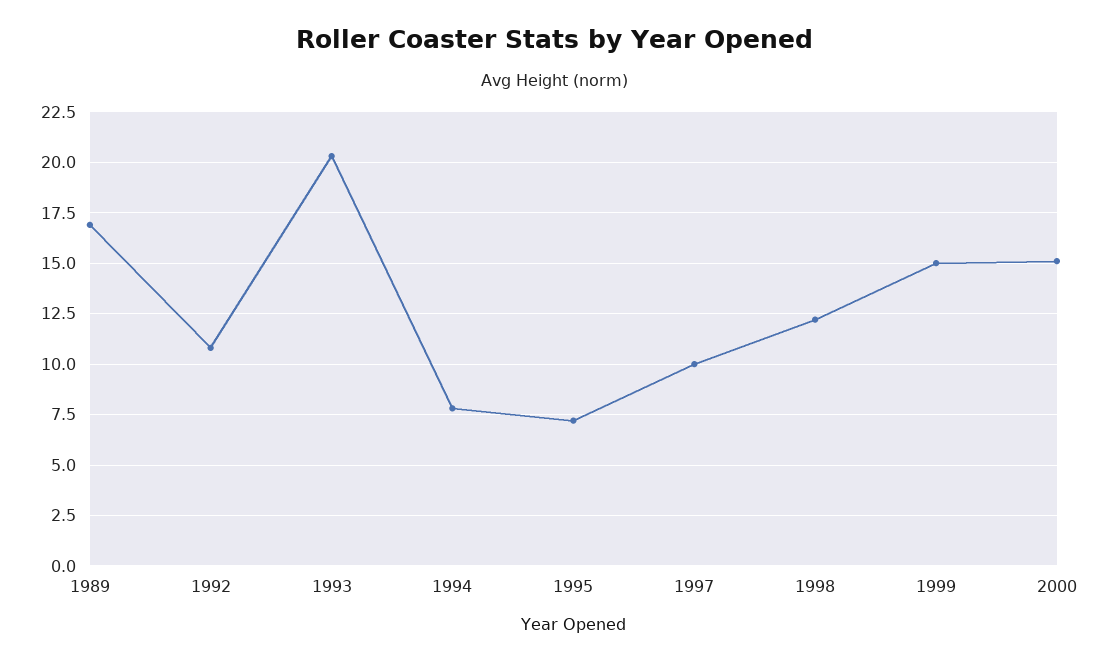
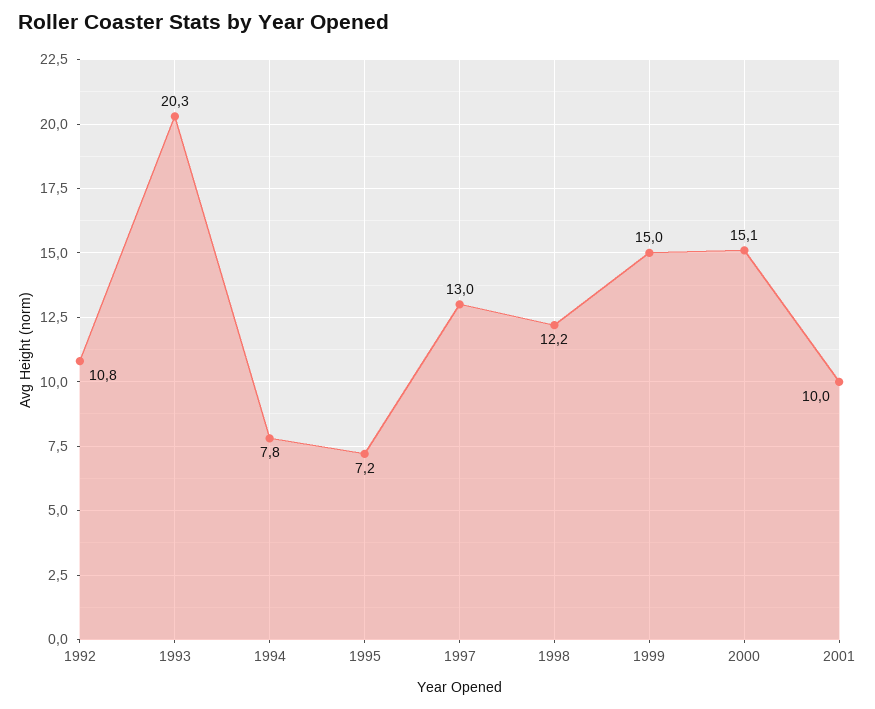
1989: 17 -> none
1997: 10 -> 13
2001: none -> 10

